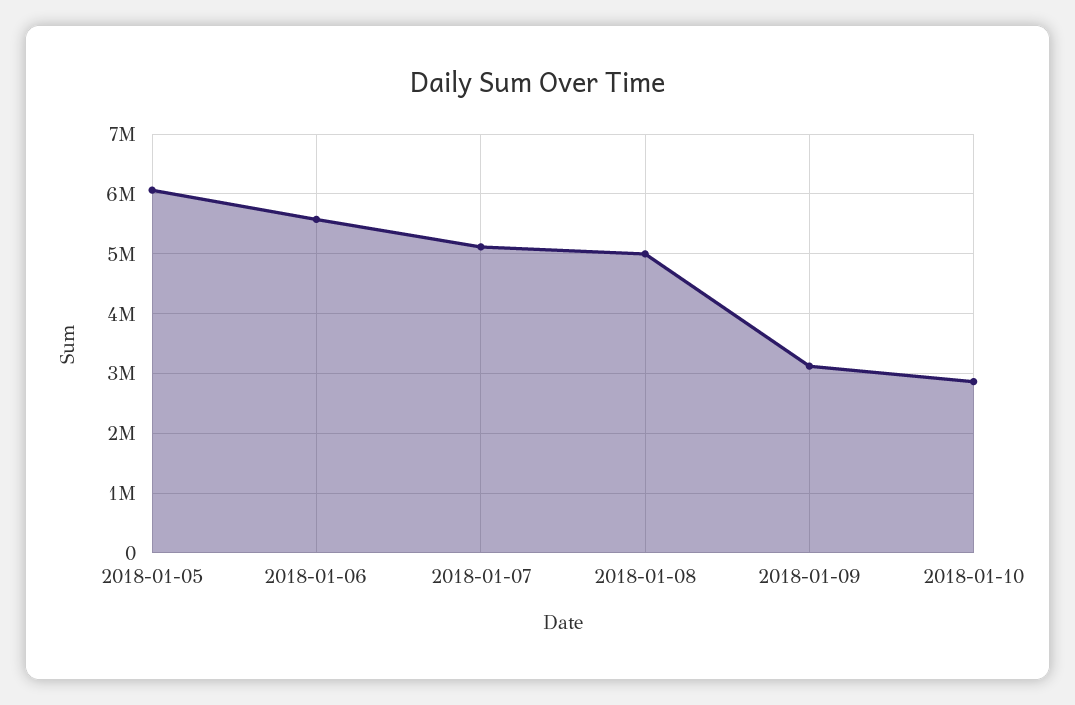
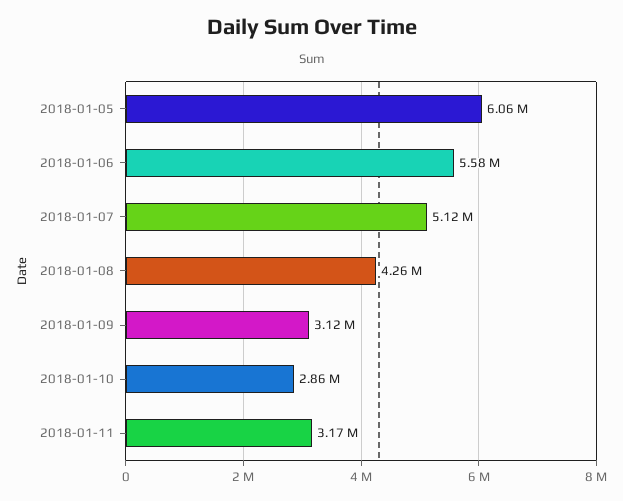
2018-01-08: 5000000 -> 4260000
2018-01-11: none -> 3170000

